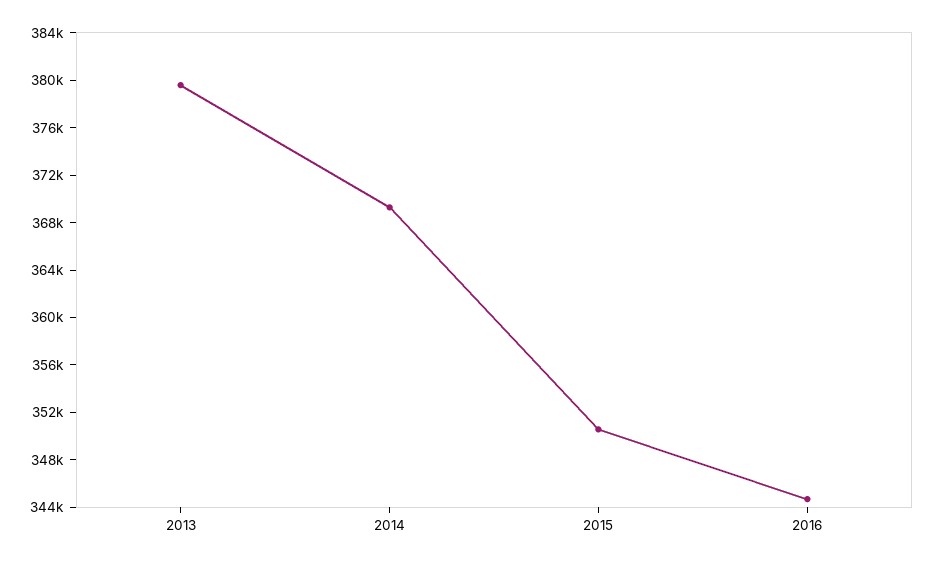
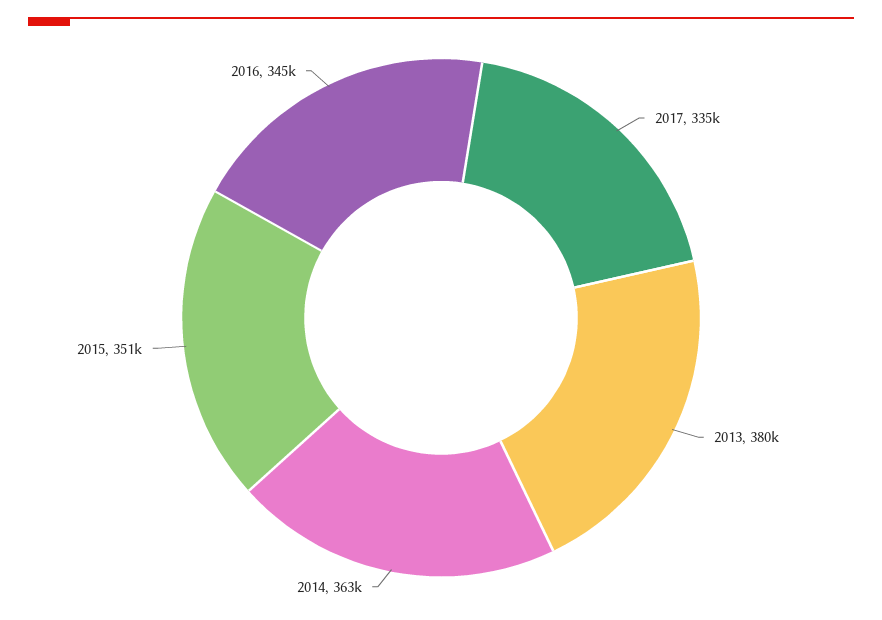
2014: 369000 -> 363000
2017: none -> 335000

